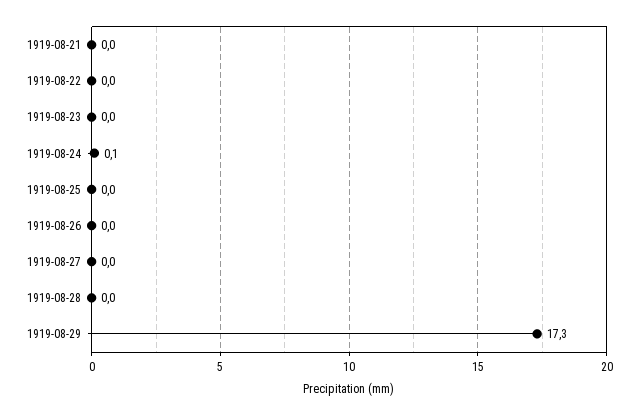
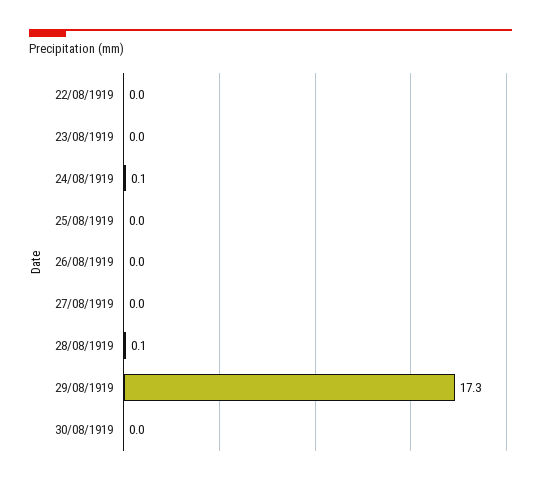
1919-08-21: 0 -> none
1919-08-28: 0 -> 0.1
30/08/1919: none -> 0

